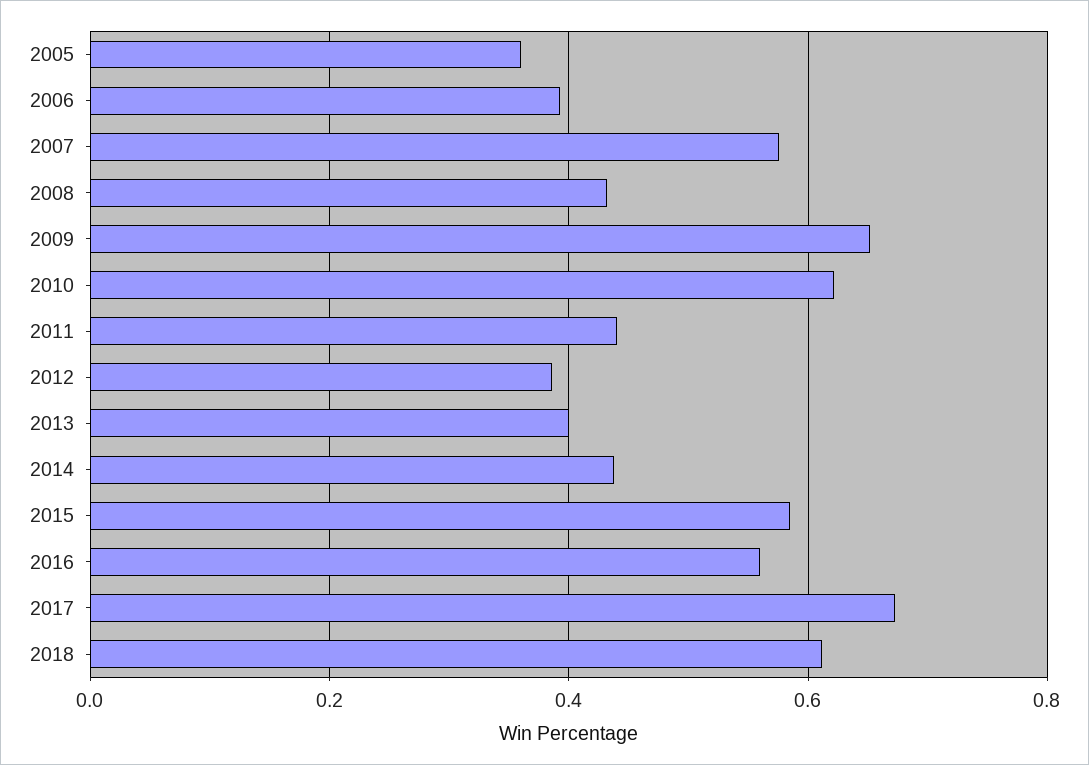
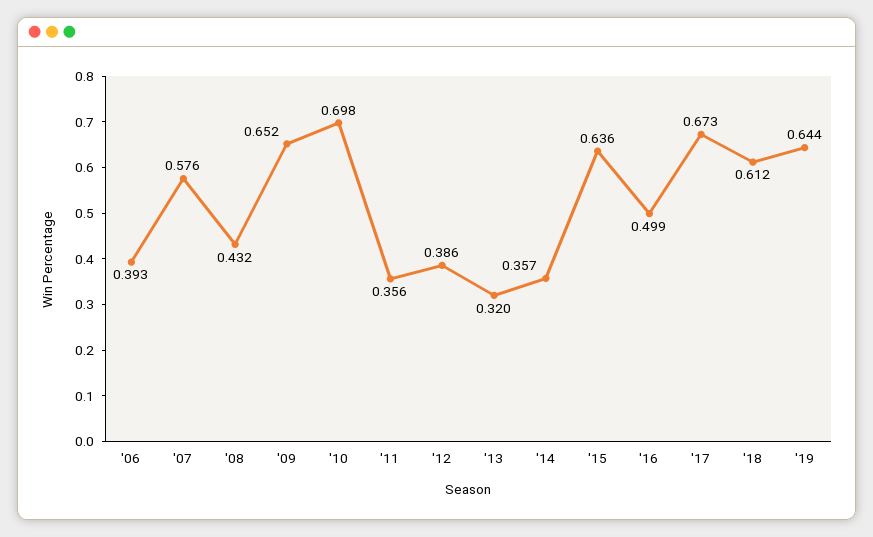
2005: 0.36 -> none
2010: 0.62 -> 0.698
2011: 0.44 -> 0.356
2013: 0.4 -> 0.32
2014: 0.44 -> 0.357
2015: 0.58 -> 0.636
2016: 0.56 -> 0.499
'19: none -> 0.644

